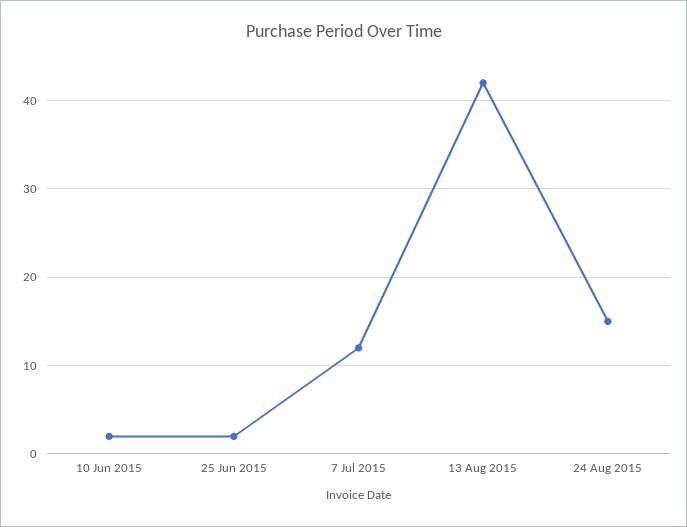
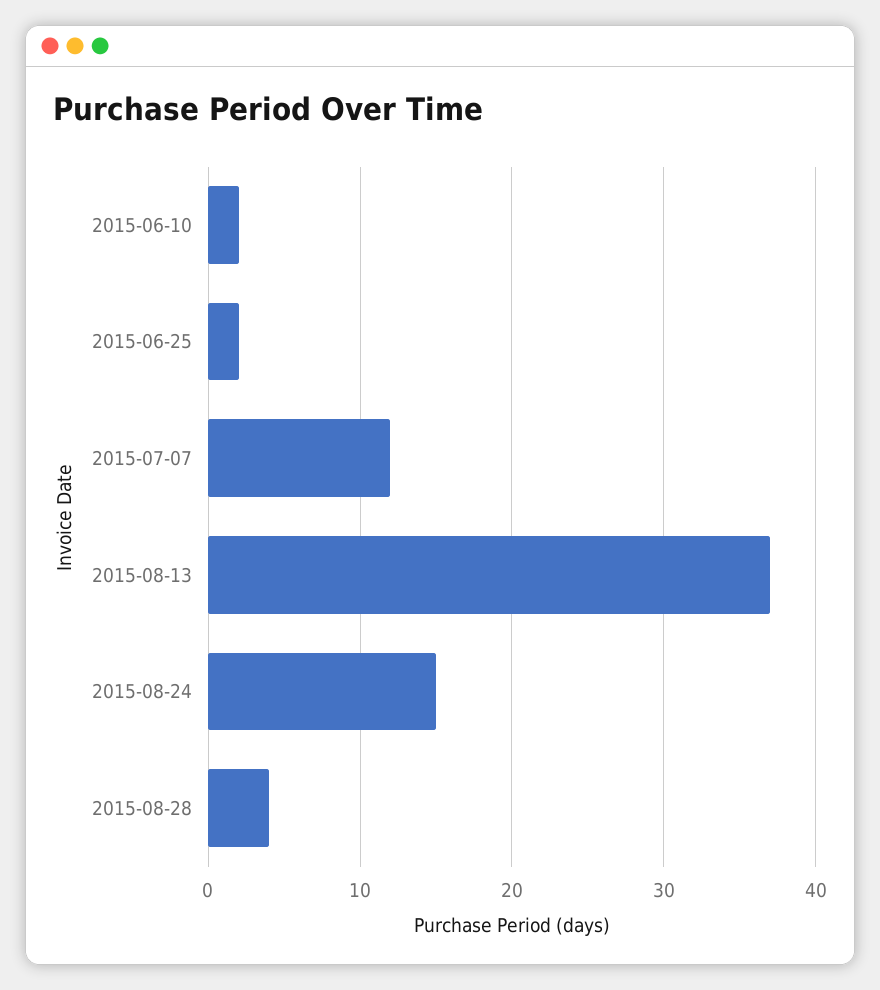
13 Aug 2015: 42 -> 37
2015-08-28: none -> 4

